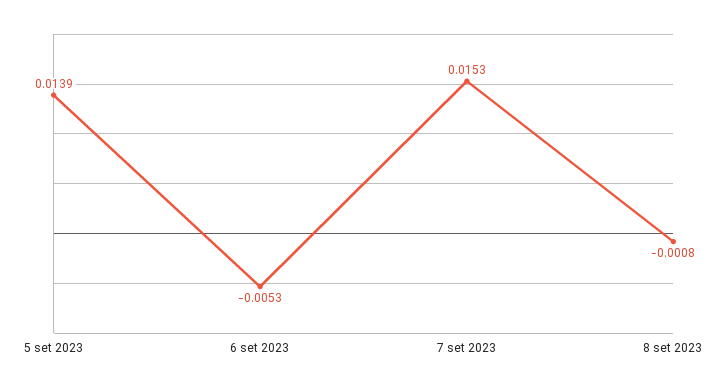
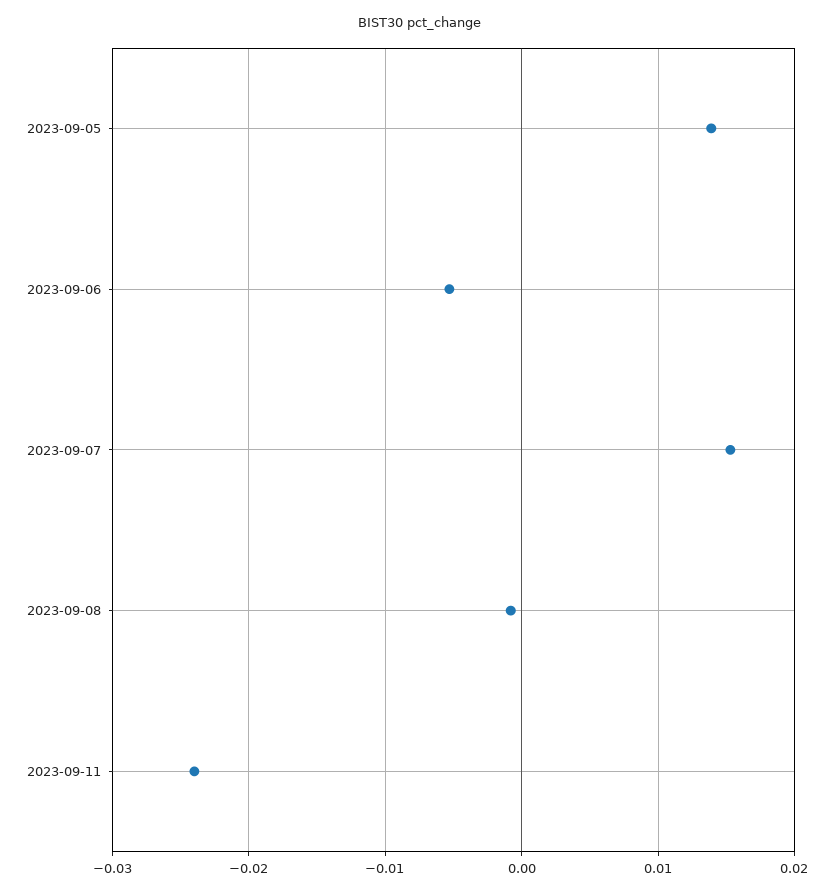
2023-09-11: none -> -0.024

